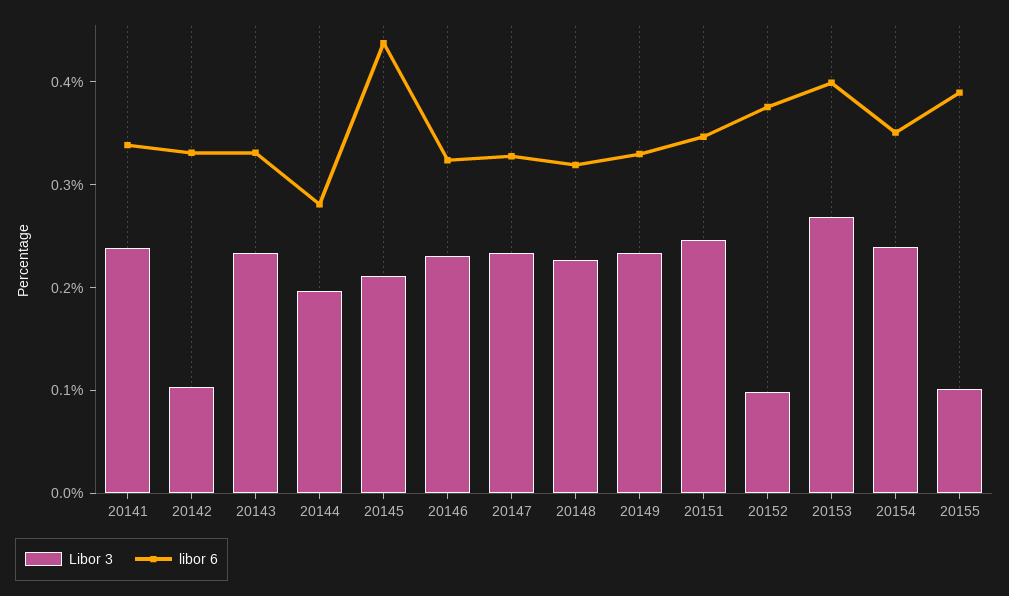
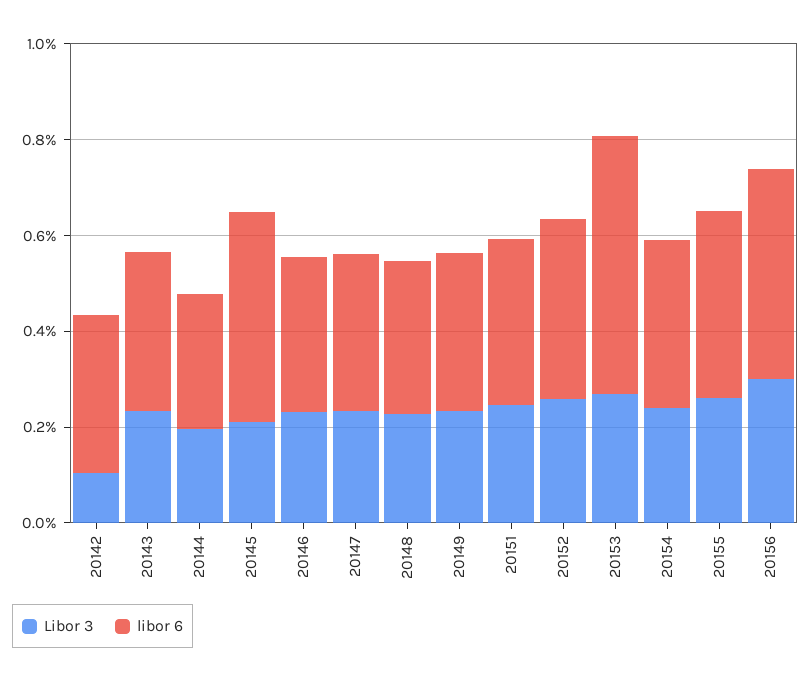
Libor 3, 20141: 0.24 -> none
libor 6, 20141: 0.34 -> none
Libor 3, 20152: 0.1 -> 0.25
libor 6, 20153: 0.4 -> 0.55
Libor 3, 20155: 0.1 -> 0.25
Libor 3, 20156: none -> 0.3
libor 6, 20156: none -> 0.45

